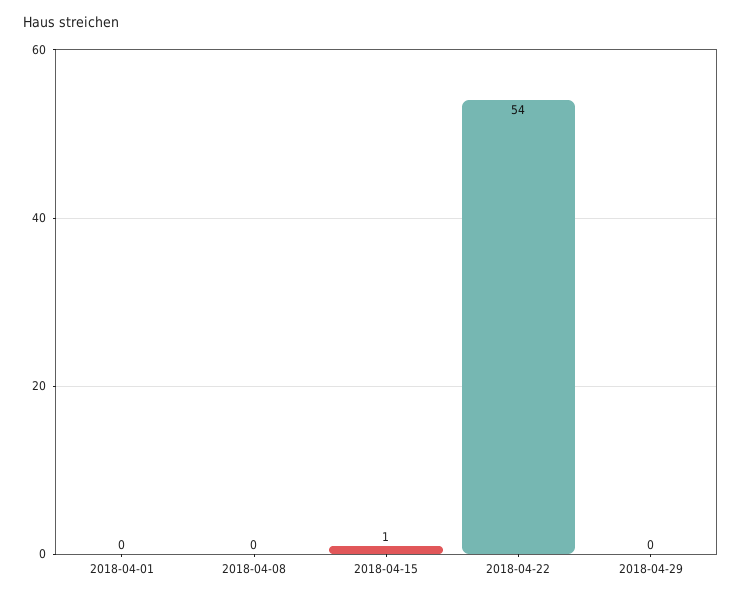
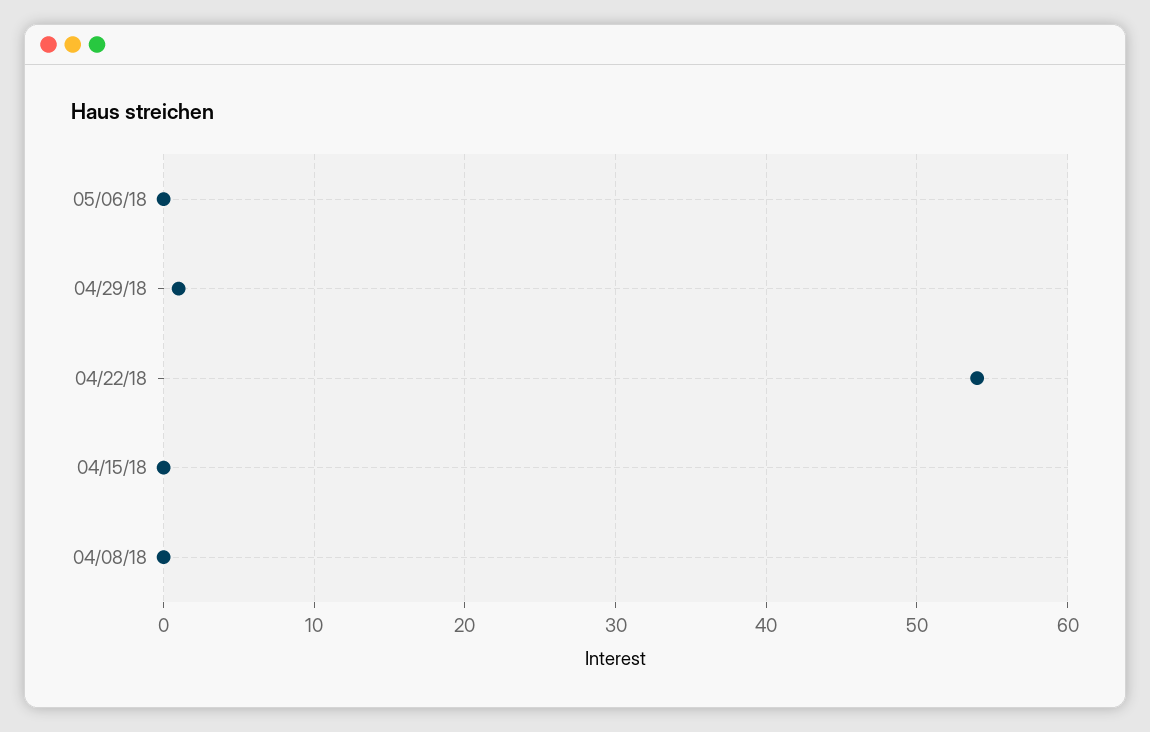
2018-04-01: 0 -> none
2018-04-15: 1 -> 0
2018-04-29: 0 -> 1
05/06/18: none -> 0

